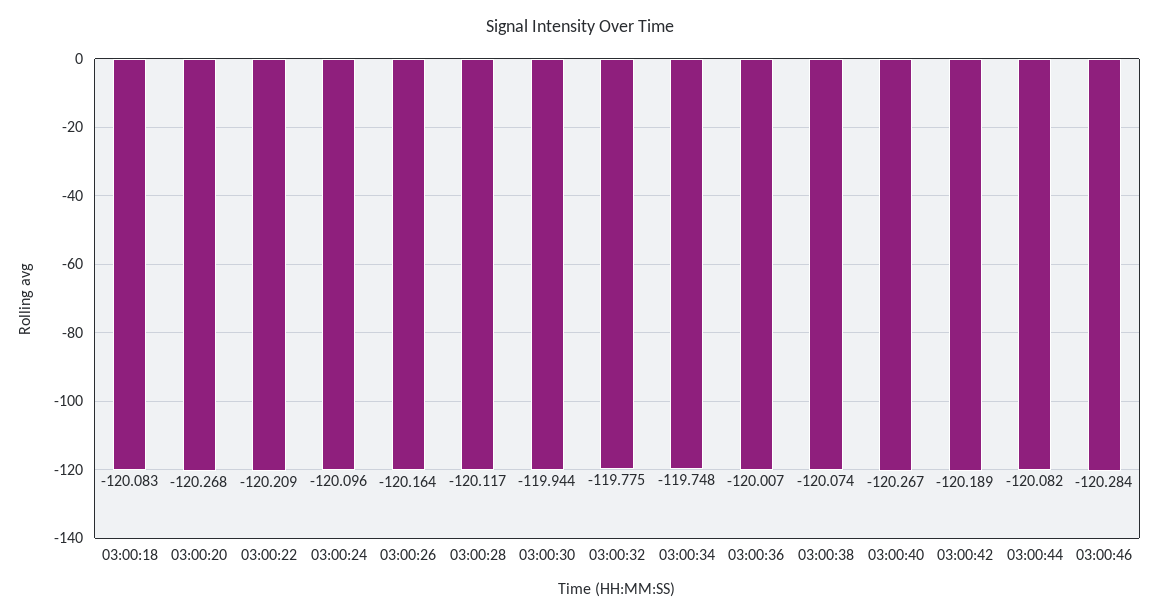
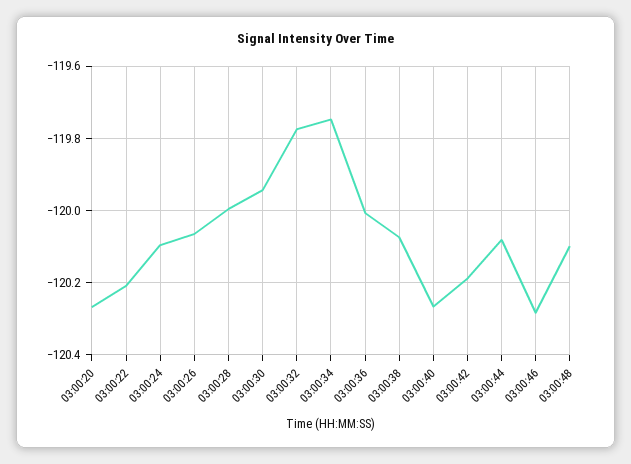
03:00:18: -120.083 -> none
03:00:26: -120.164 -> -120.06
03:00:28: -120.117 -> -120
03:00:48: none -> -120.1

